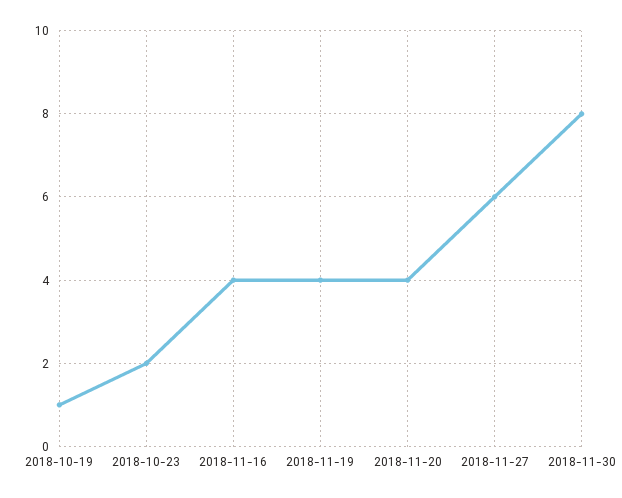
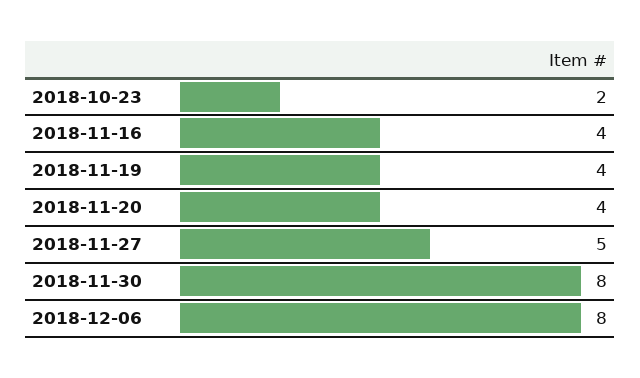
2018-10-19: 1 -> none
2018-11-27: 6 -> 5
2018-12-06: none -> 8

